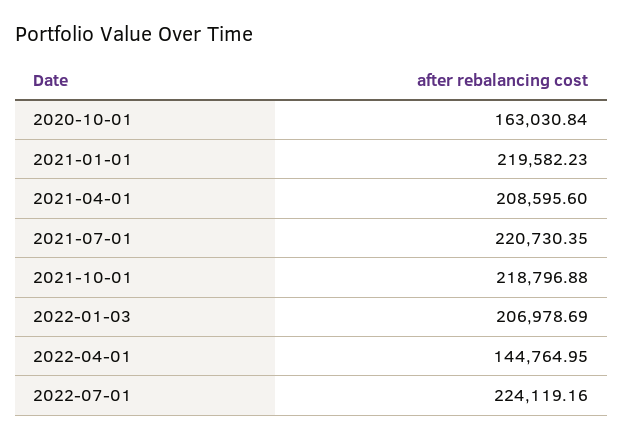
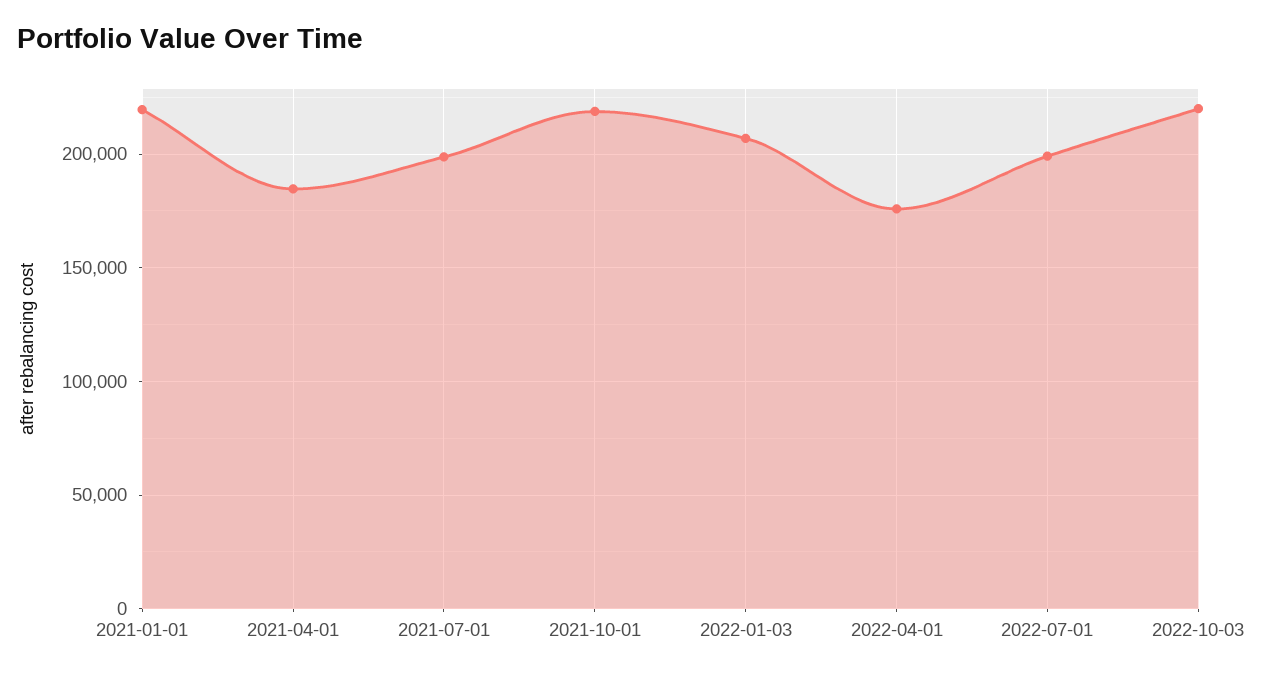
2020-10-01: 163030.84 -> none
2021-04-01: 208595.6 -> 185000
2021-07-01: 220730.35 -> 200000
2022-04-01: 144764.95 -> 175000
2022-07-01: 224119.16 -> 200000
2022-10-03: none -> 220000

